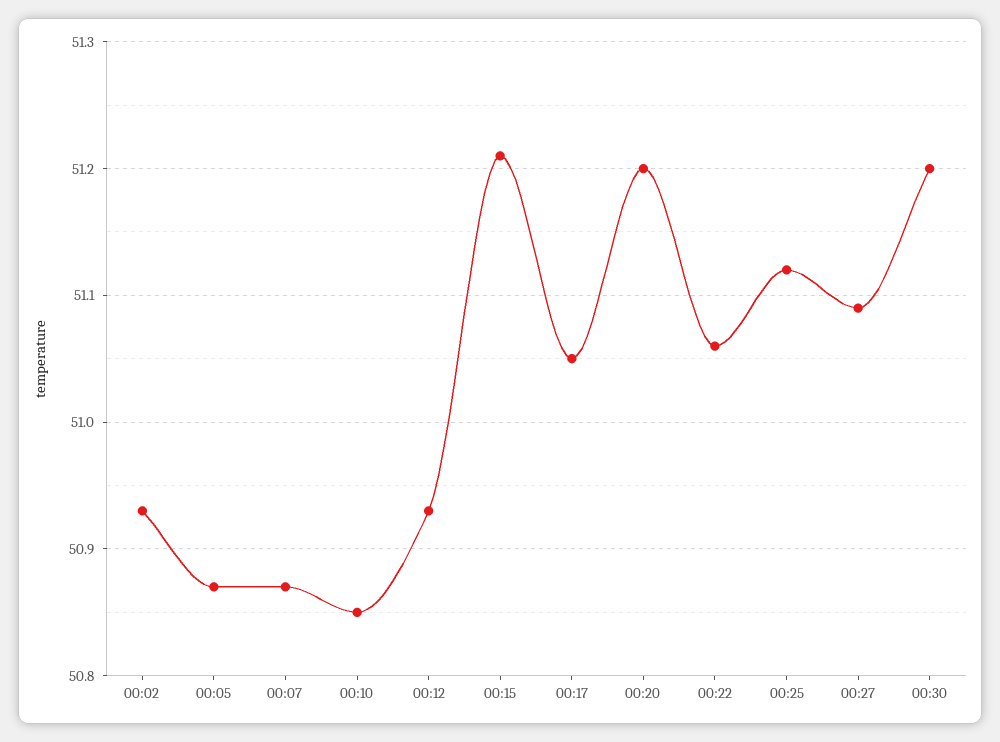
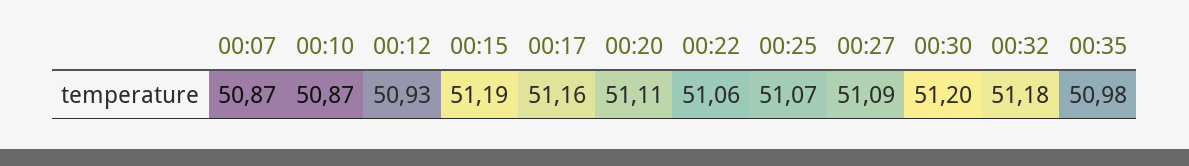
00:02: 50.93 -> none
00:05: 50.87 -> none
00:10: 50.85 -> 50.87
00:15: 51.21 -> 51.19
00:17: 51.05 -> 51.16
00:20: 51.2 -> 51.11
00:25: 51.12 -> 51.07
00:32: none -> 51.18
00:35: none -> 50.98

